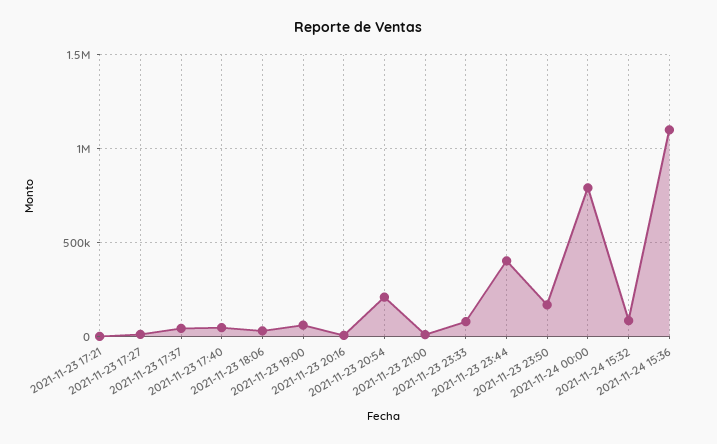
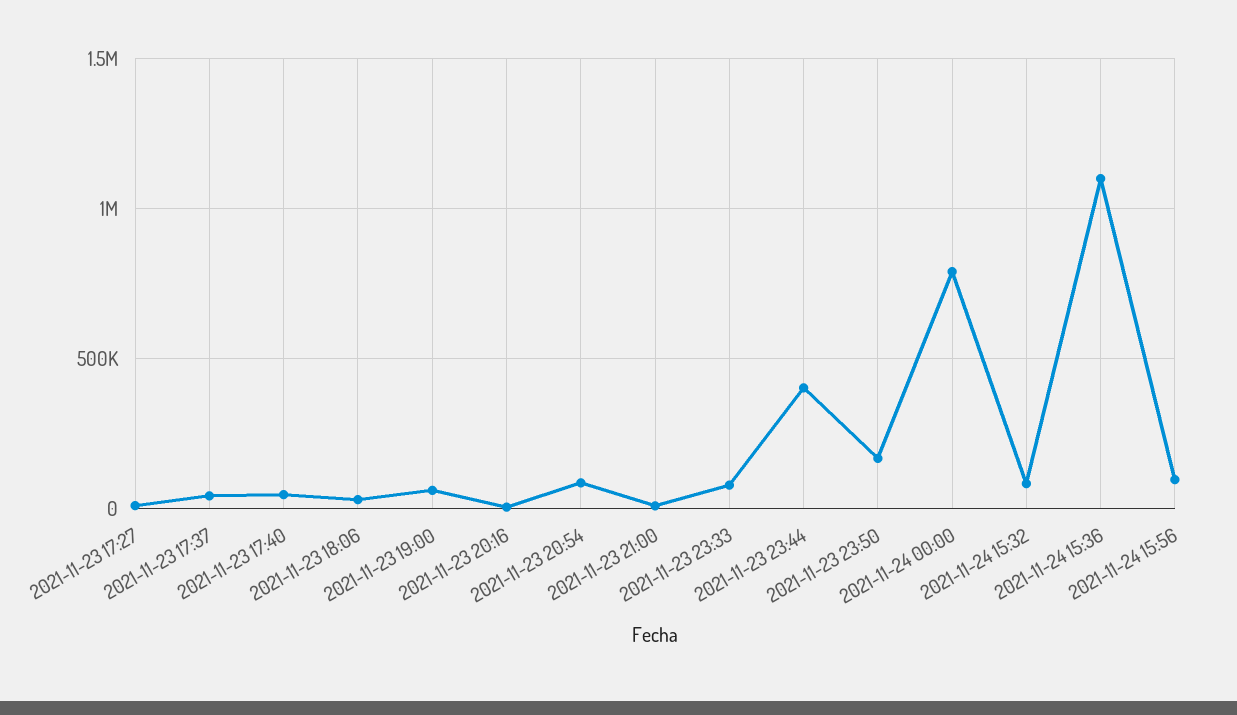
2021-11-23 17:21: 0 -> none
2021-11-23 20:54: 200000 -> 100000
2021-11-24 15:56: none -> 100000

